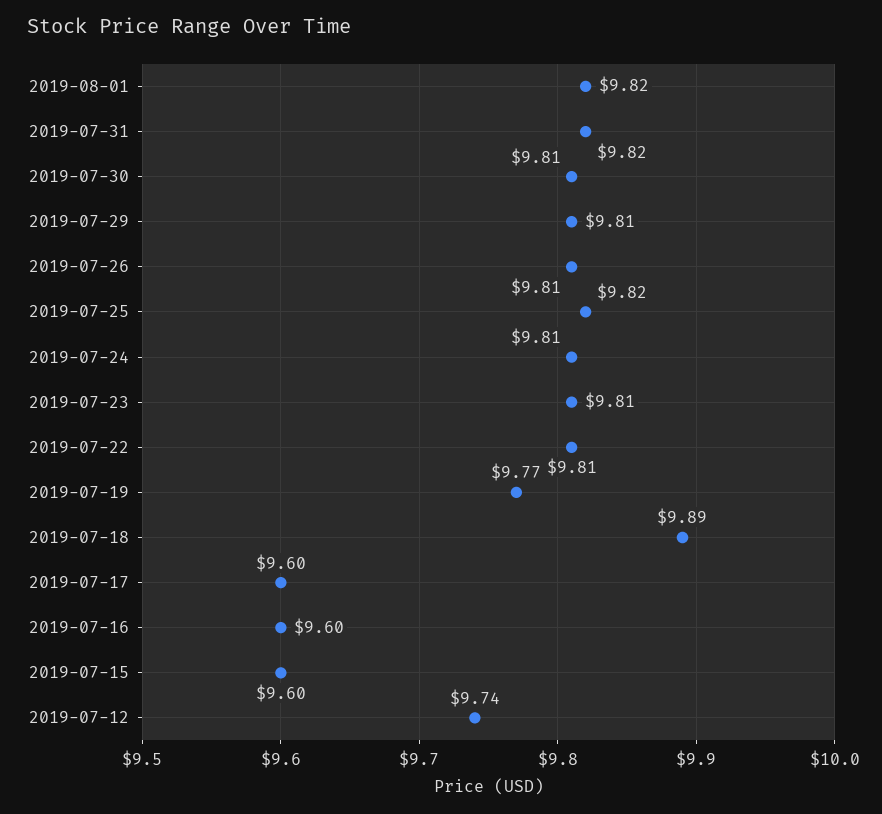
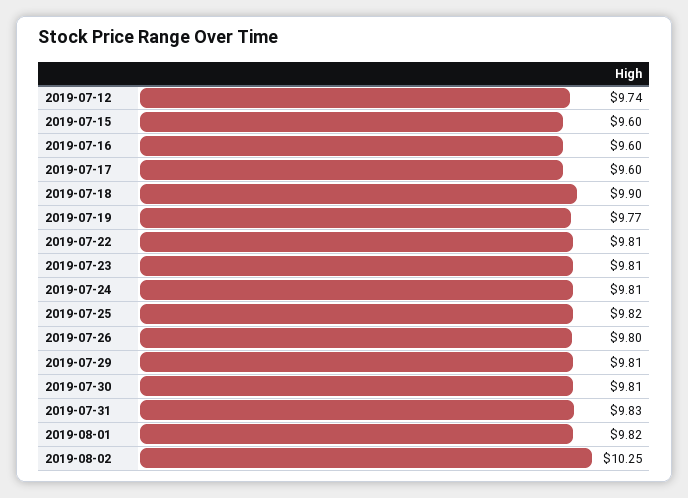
2019-07-31: 9.82 -> 9.83
2019-07-26: 9.81 -> 9.8
2019-07-18: 9.89 -> 9.9
2019-08-02: none -> 10.25

